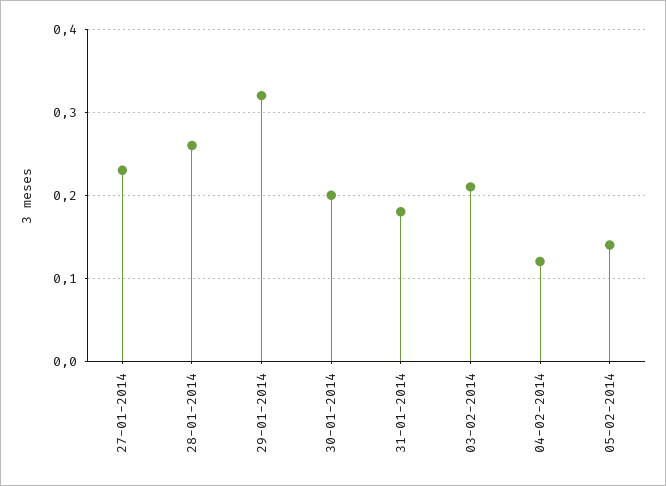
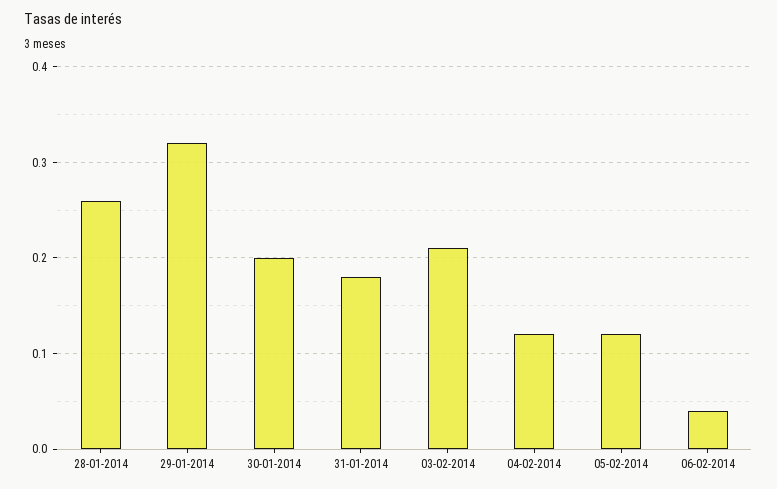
27-01-2014: 0.23 -> none
05-02-2014: 0.14 -> 0.12
06-02-2014: none -> 0.04

